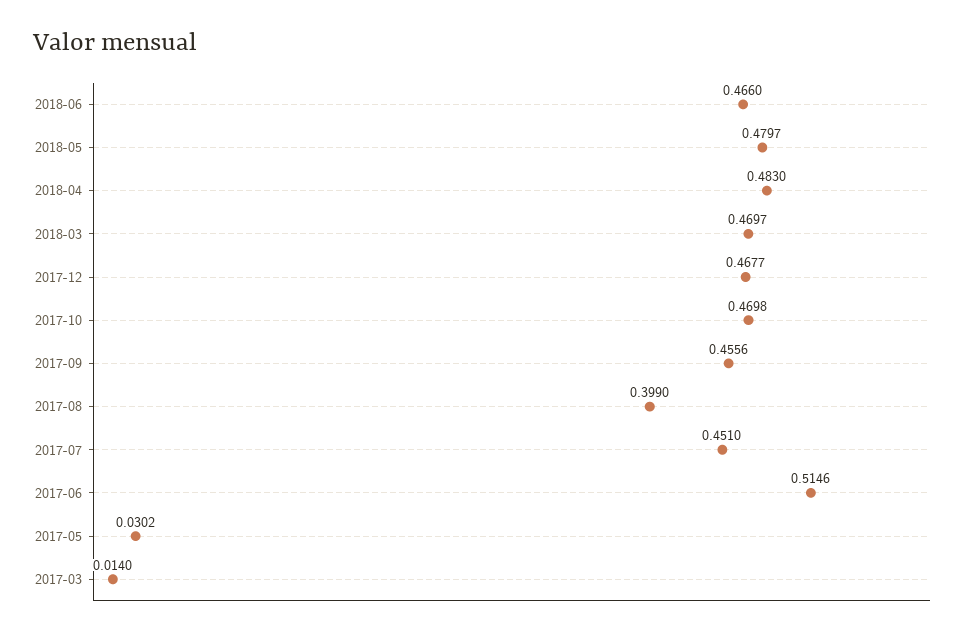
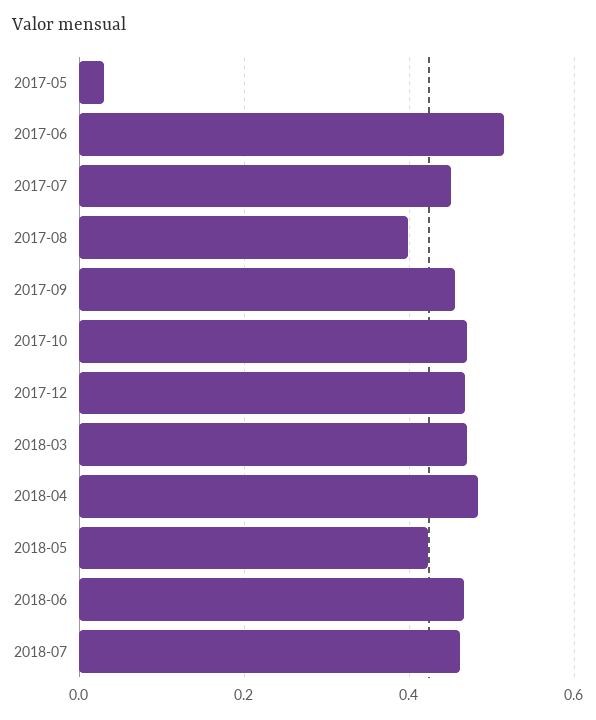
2018-05: 0.4797 -> 0.42
2017-03: 0.014 -> none
2018-07: none -> 0.46

